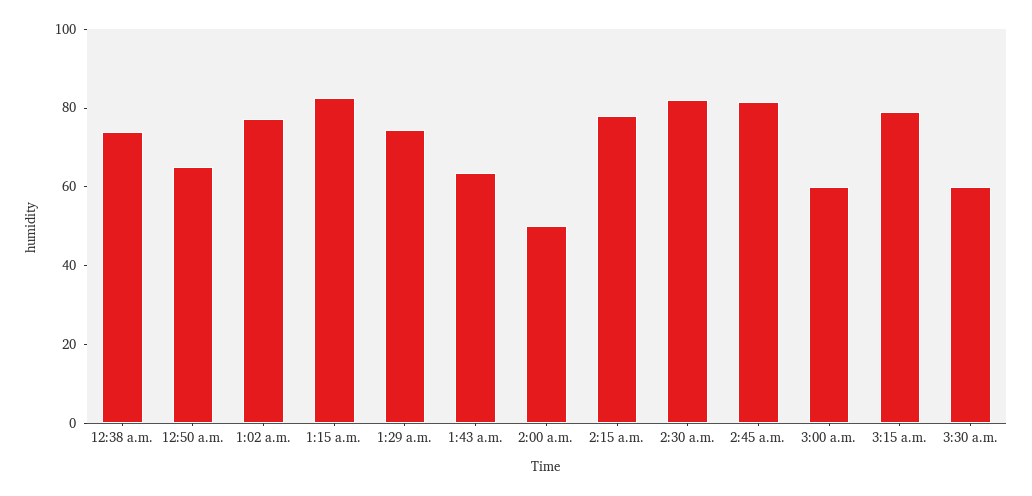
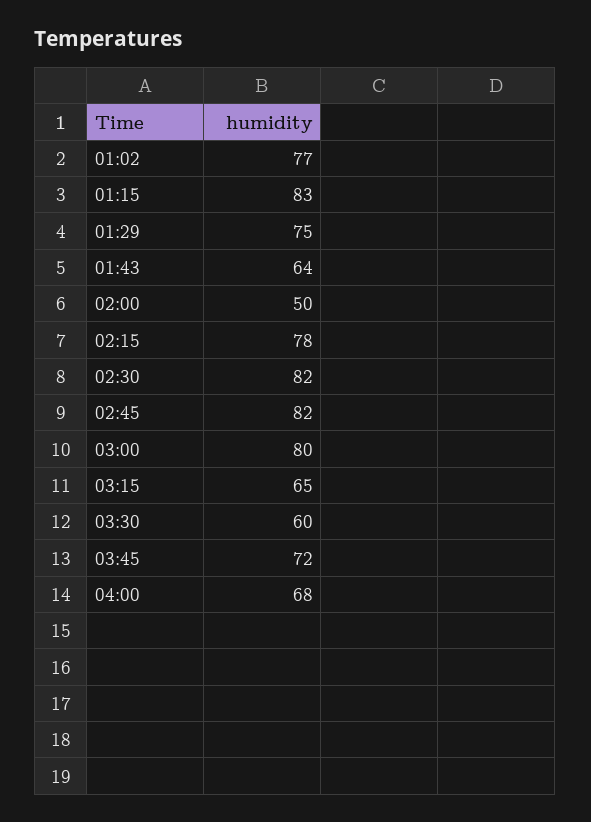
12:38 a.m.: 75 -> none
12:50 a.m.: 65 -> none
3:00 a.m.: 60 -> 80
3:15 a.m.: 80 -> 65
03:45: none -> 72
04:00: none -> 68

